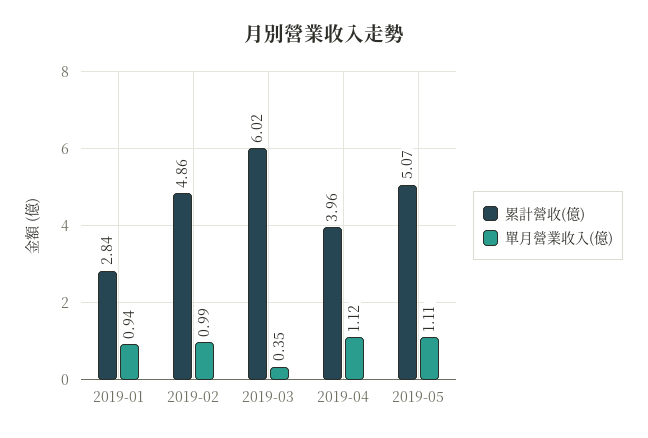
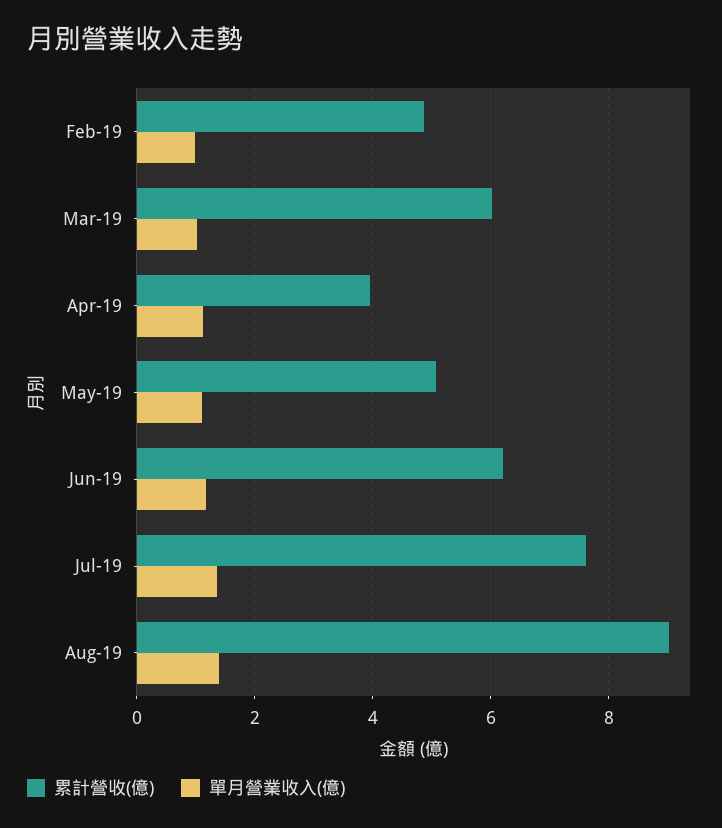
累計營收(億), 2019-01: 2.84 -> none
單月營業收入(億), 2019-01: 0.94 -> none
單月營業收入(億), 2019-03: 0.35 -> 1
累計營收(億), Jun-19: none -> 6.2
單月營業收入(億), Jun-19: none -> 1.2
累計營收(億), Jul-19: none -> 7.6
單月營業收入(億), Jul-19: none -> 1.4
累計營收(億), Aug-19: none -> 9
單月營業收入(億), Aug-19: none -> 1.4

